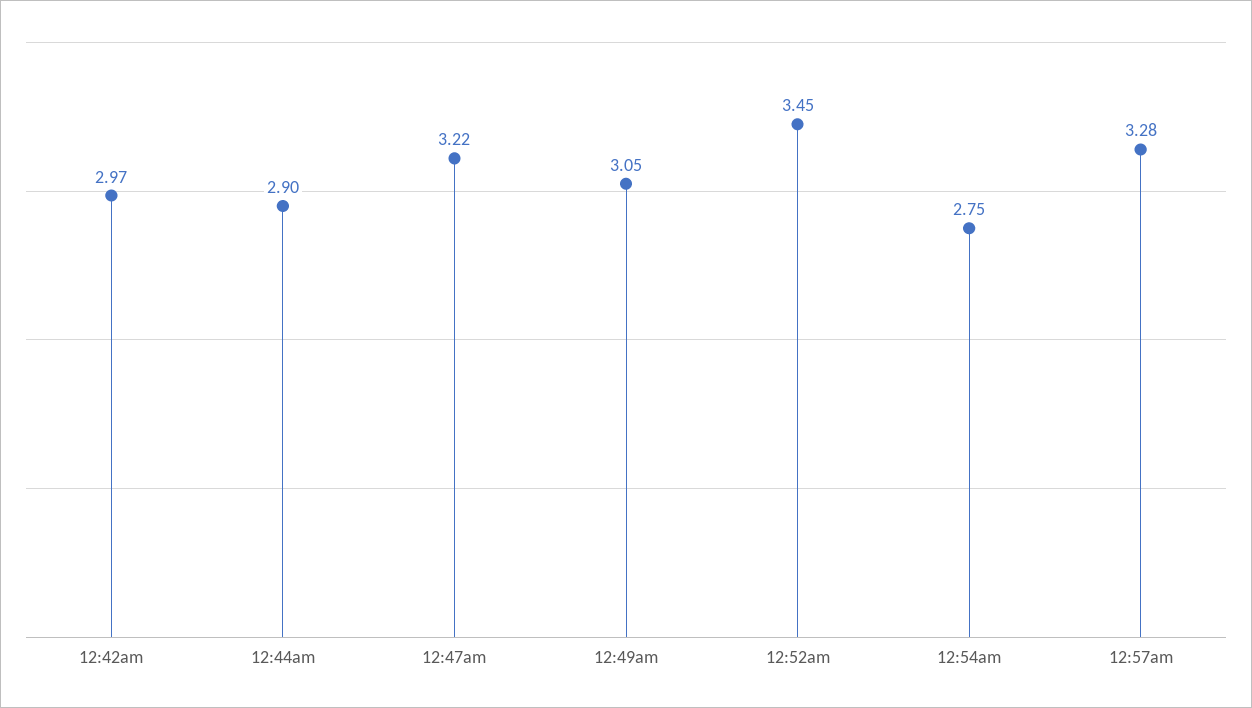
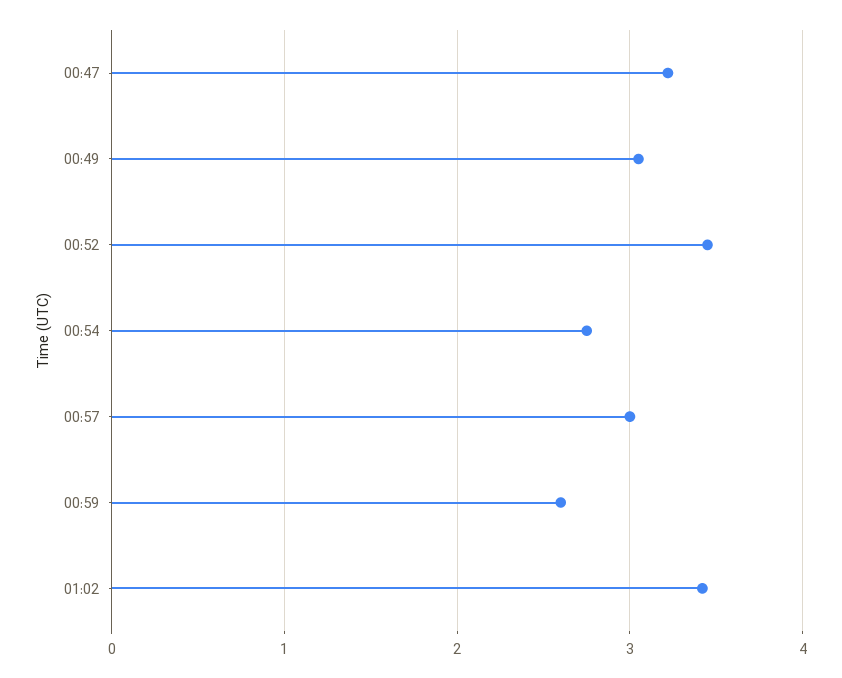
12:42am: 2.97 -> none
12:44am: 2.9 -> none
12:57am: 3.28 -> 3
00:59: none -> 2.6
01:02: none -> 3.4

